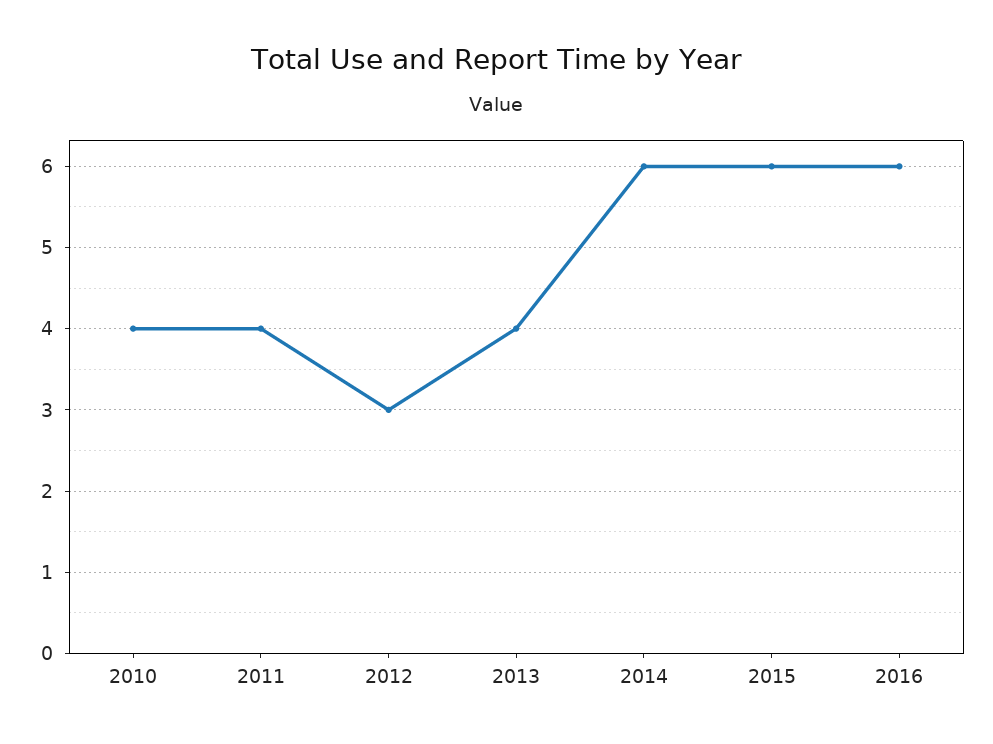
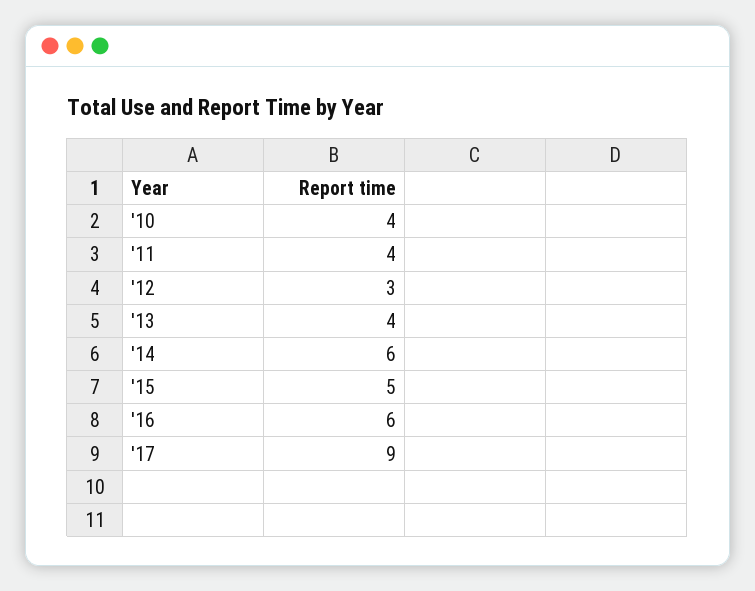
2015: 6 -> 5
'17: none -> 9

